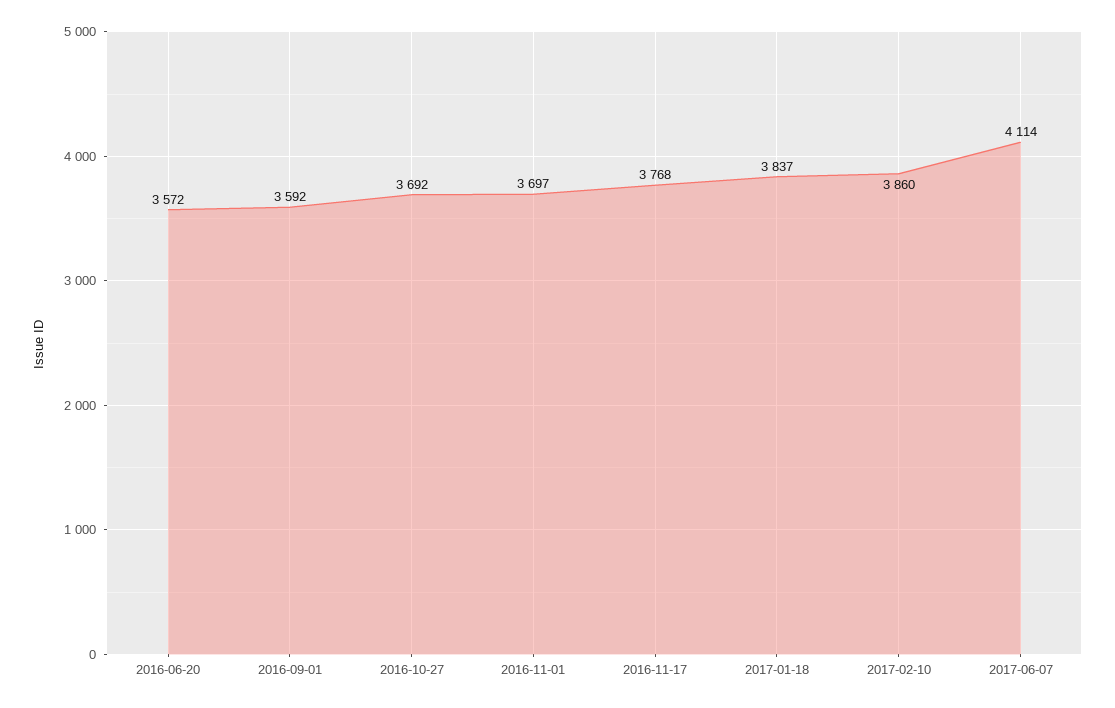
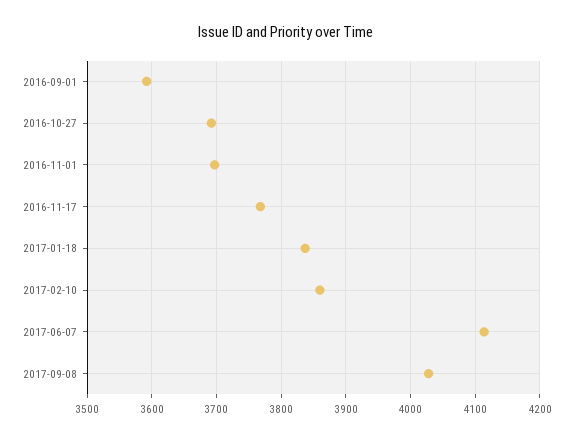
2016-06-20: 3572 -> none
2017-09-08: none -> 4030

